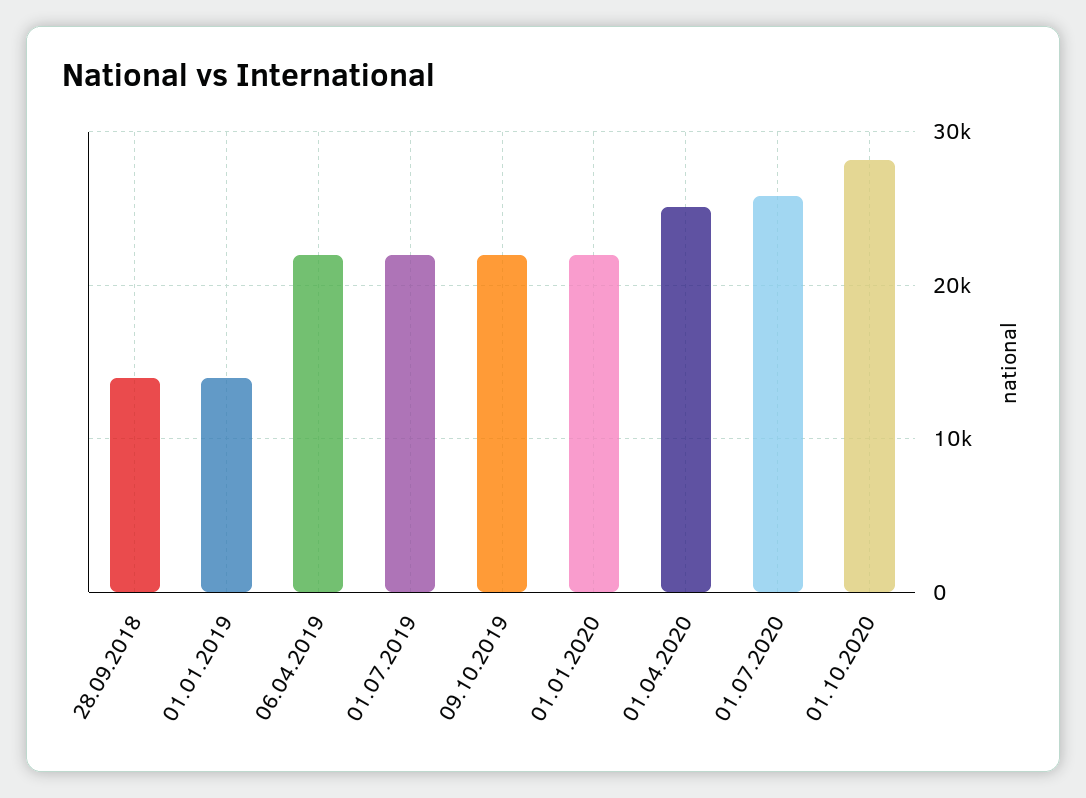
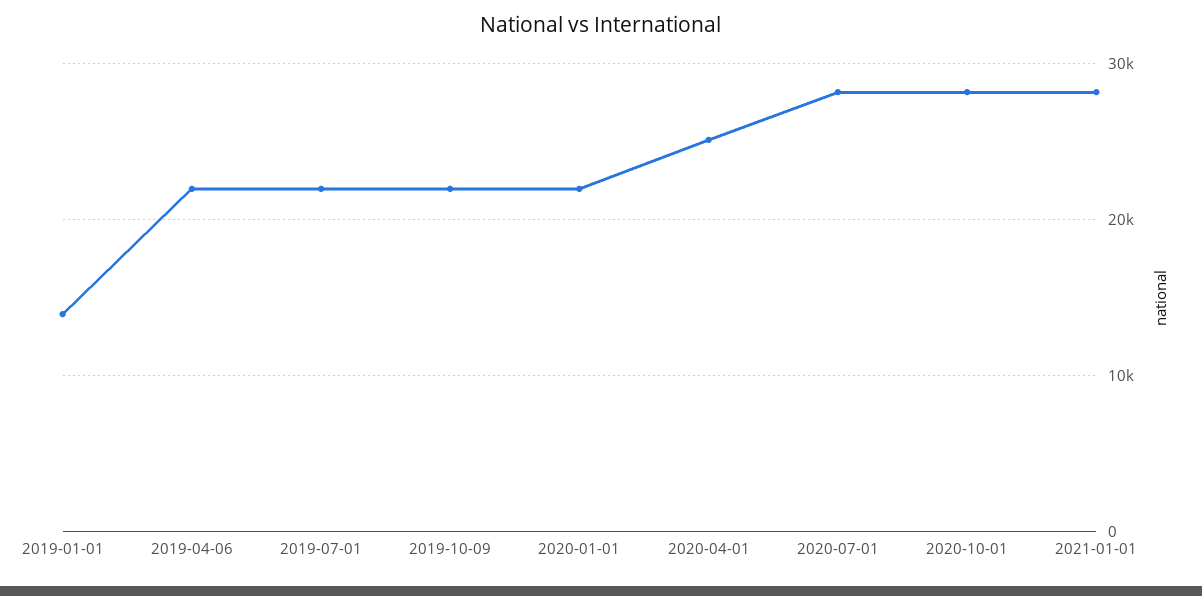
28.09.2018: 14000 -> none
01.07.2020: 26000 -> 28000
2021-01-01: none -> 28000

